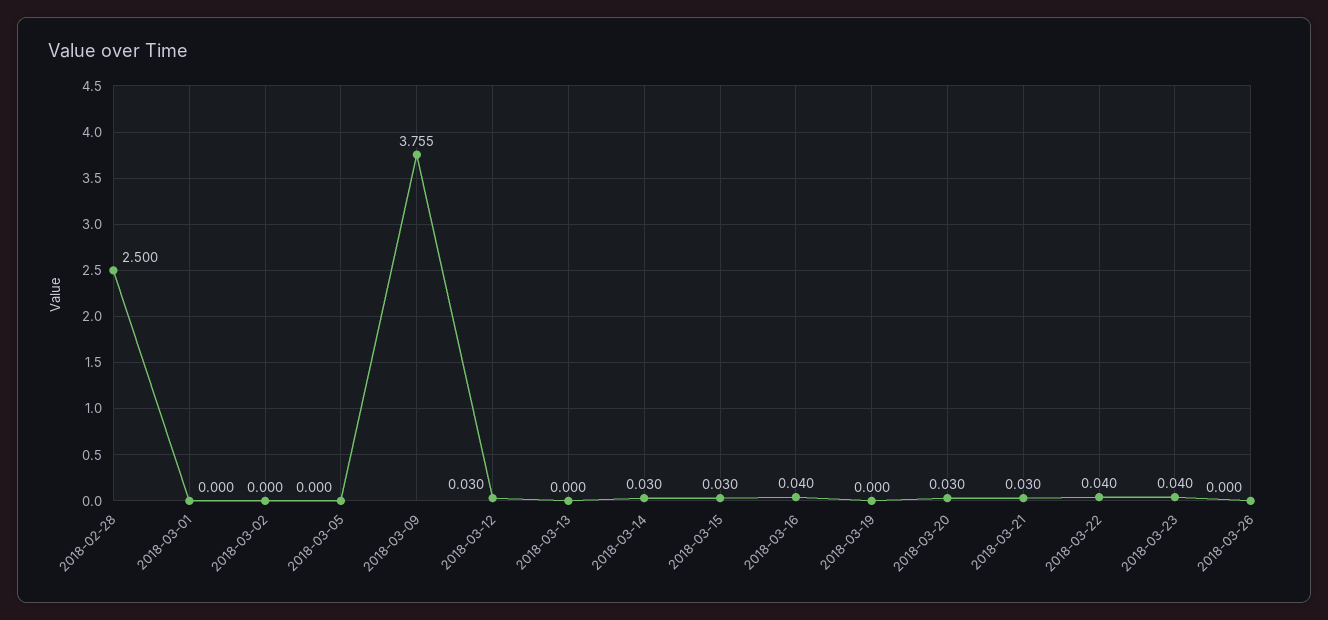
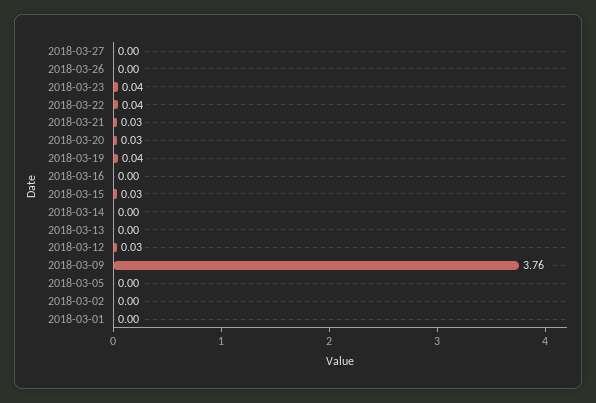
2018-02-28: 2.5 -> none
2018-03-14: 0.03 -> 0
2018-03-16: 0.04 -> 0
2018-03-19: 0 -> 0.04
2018-03-27: none -> 0

